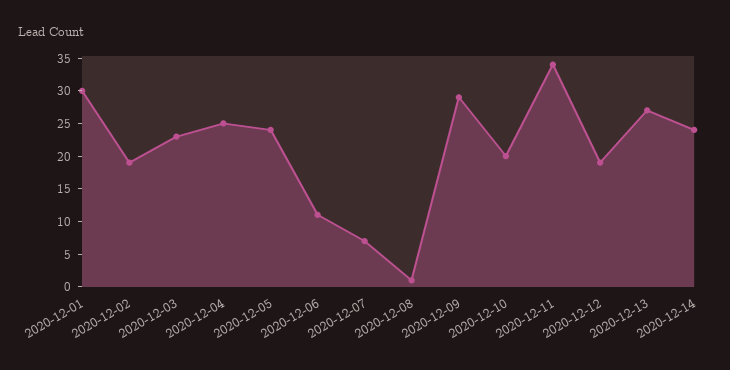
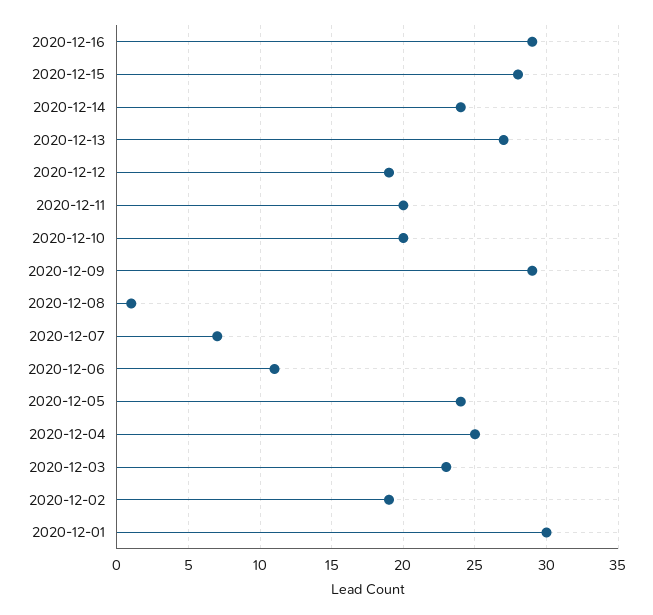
2020-12-11: 35 -> 20
2020-12-16: none -> 29
2020-12-15: none -> 28

